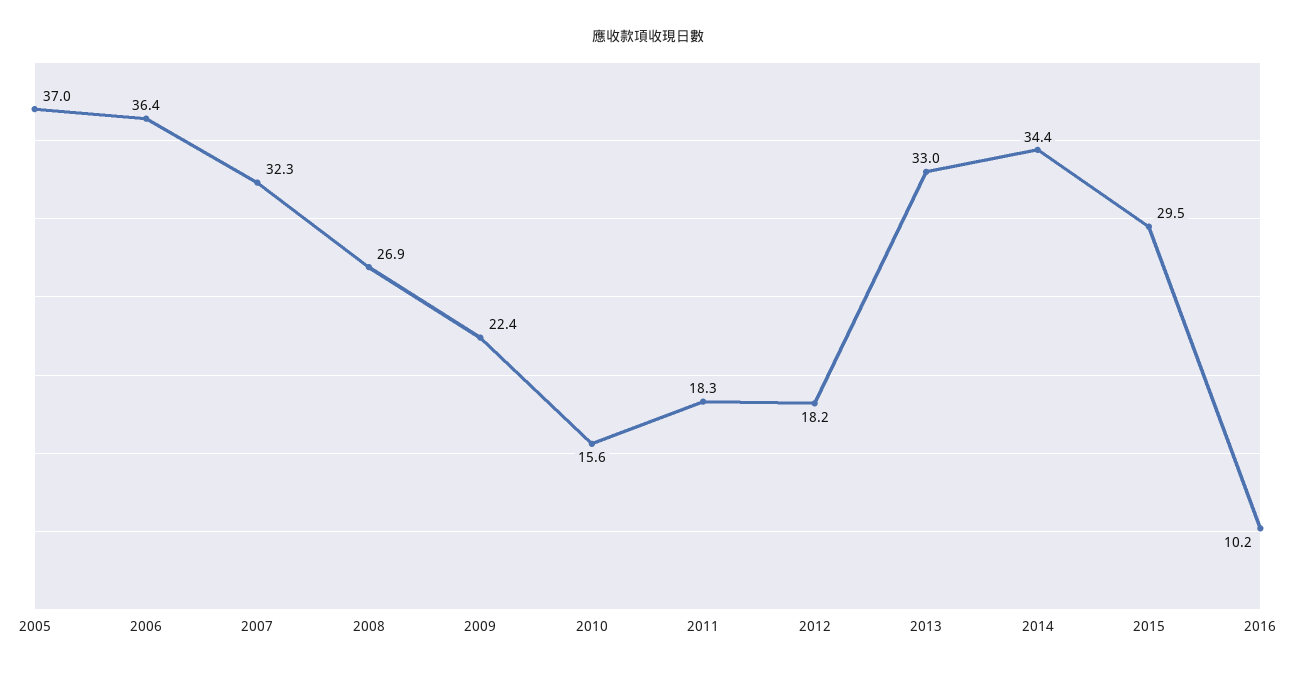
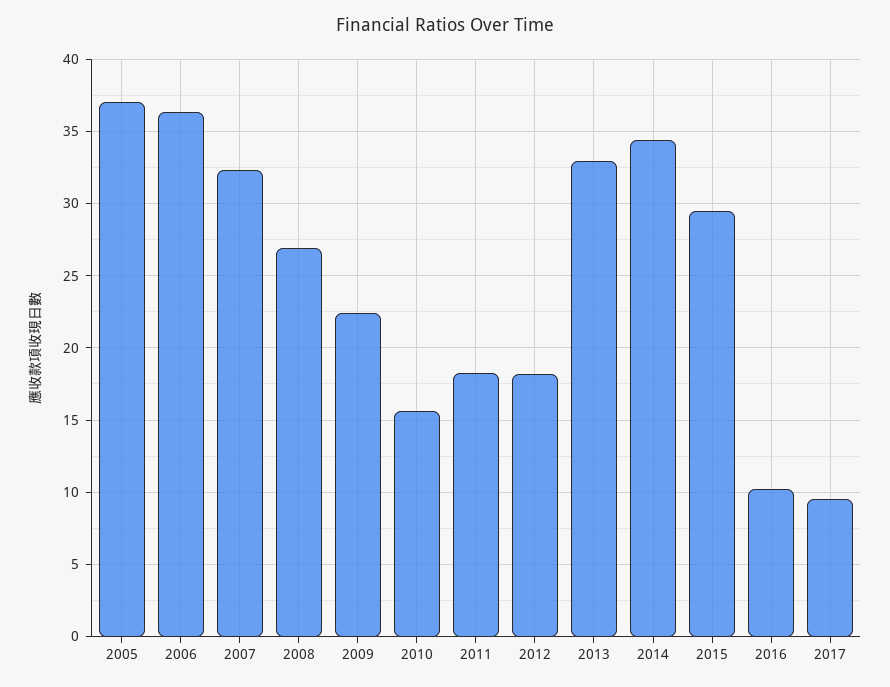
2017: none -> 9.5

